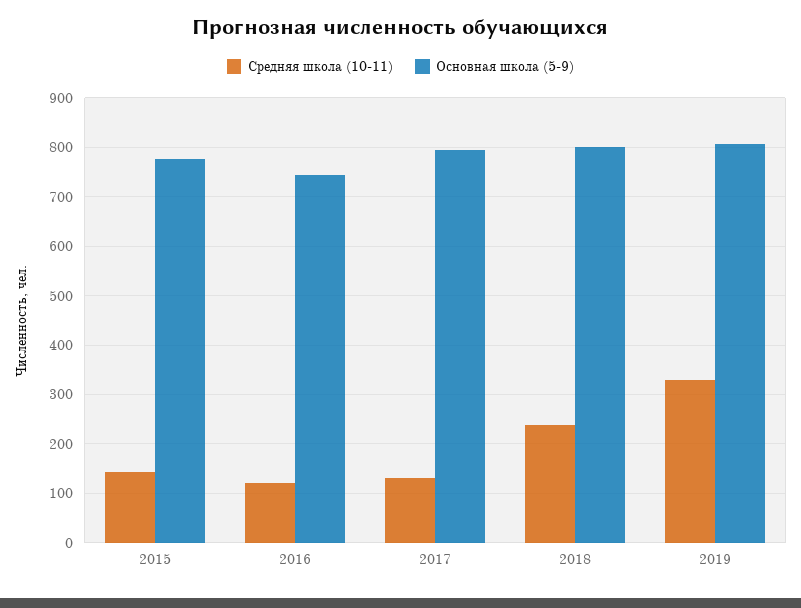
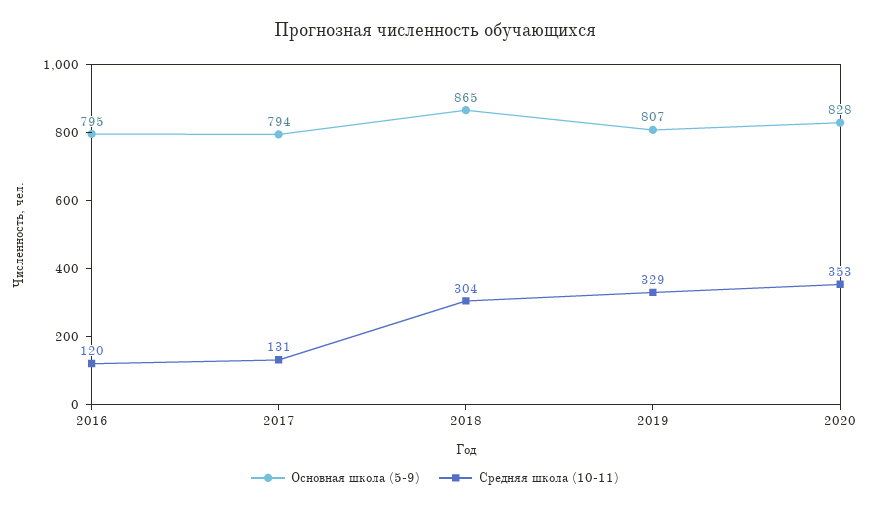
Средняя школа (10-11), 2015: 140 -> none
Основная школа (5-9), 2015: 780 -> none
Основная школа (5-9), 2016: 740 -> 795
Средняя школа (10-11), 2018: 240 -> 304
Основная школа (5-9), 2018: 800 -> 865
Основная школа (5-9), 2020: none -> 828
Средняя школа (10-11), 2020: none -> 353

